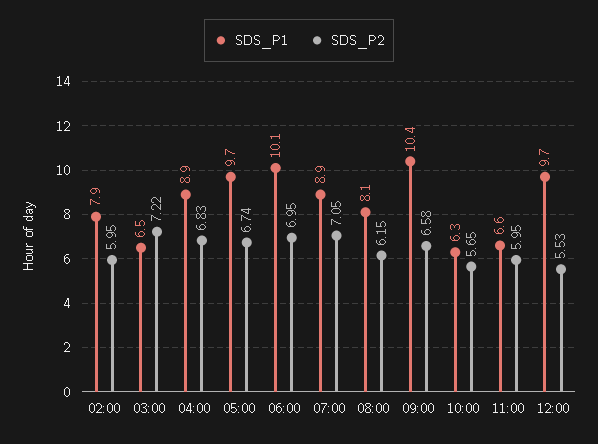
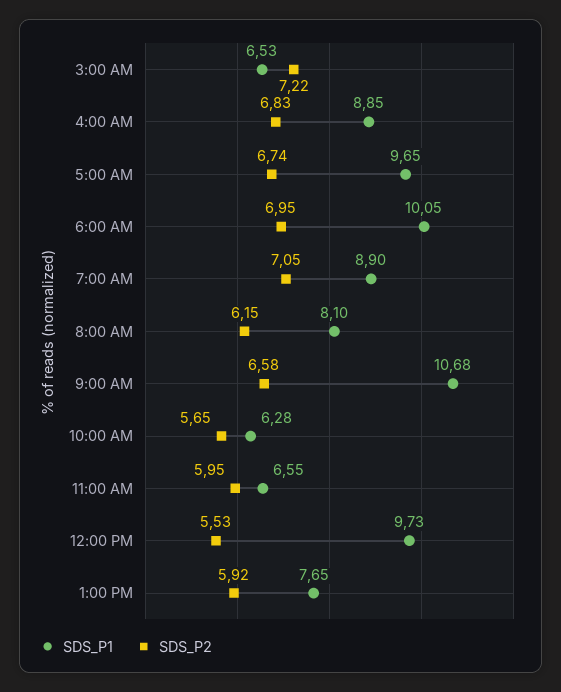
SDS_P1, 02:00: 7.9 -> none
SDS_P2, 02:00: 5.95 -> none
SDS_P1, 09:00: 10.4 -> 10.68
SDS_P1, 1:00 PM: none -> 7.65
SDS_P2, 1:00 PM: none -> 5.92

